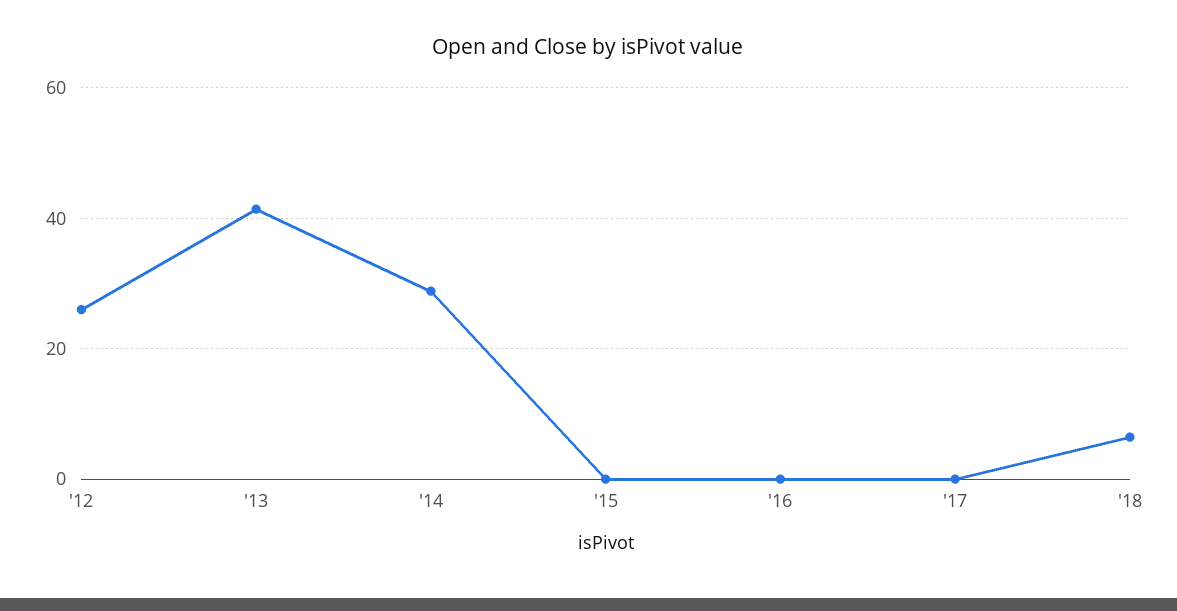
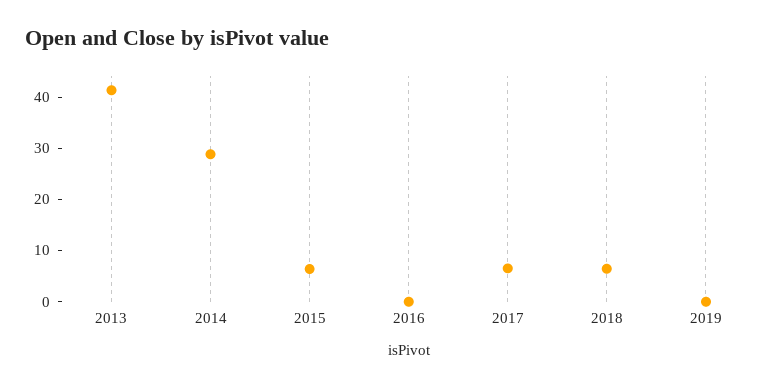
'12: 26 -> none
'15: 0 -> 6
'17: 0 -> 6
2019: none -> 0

